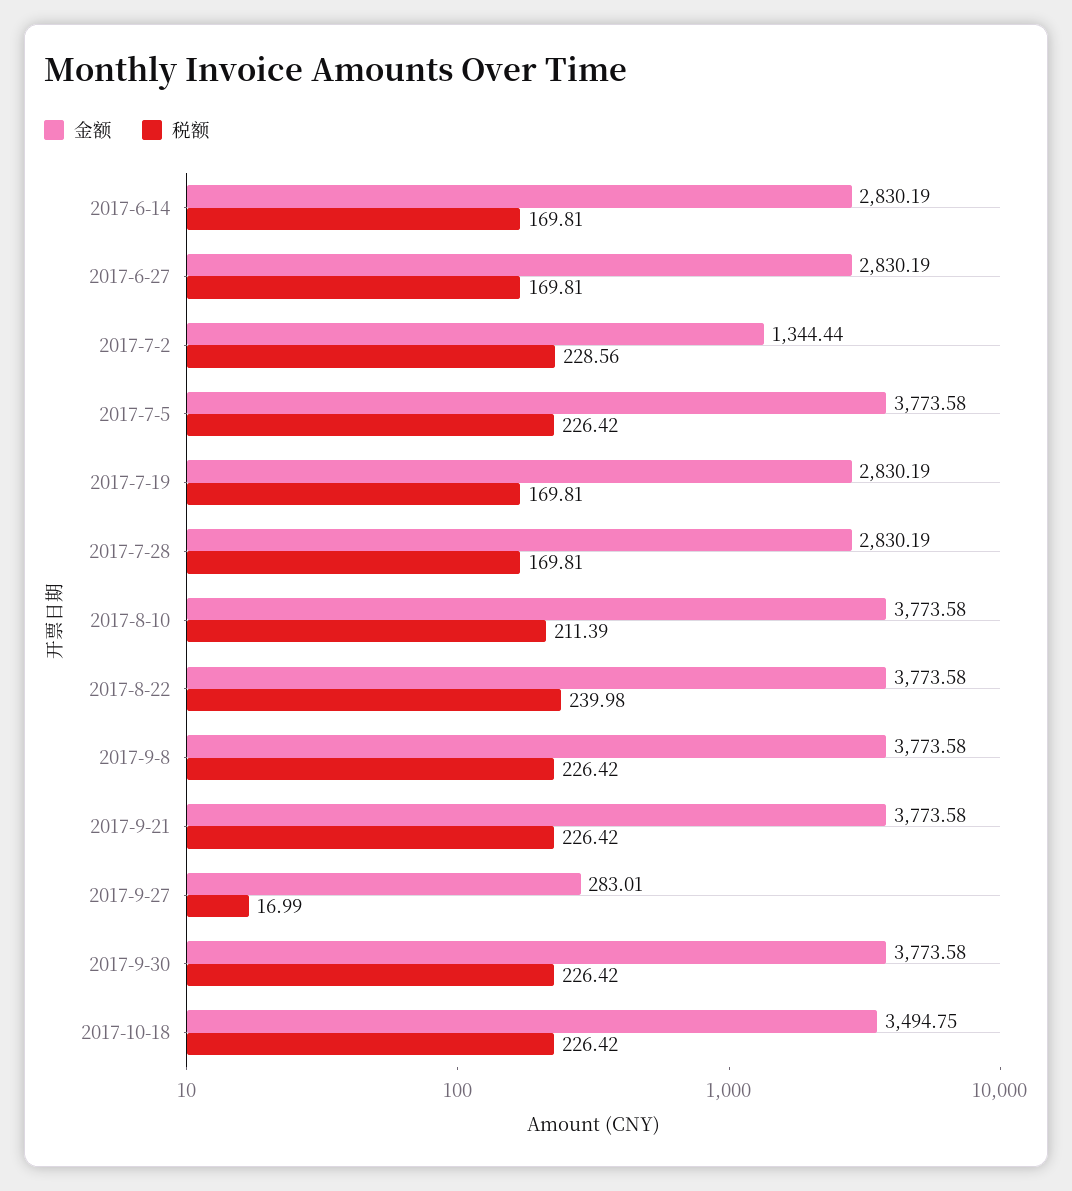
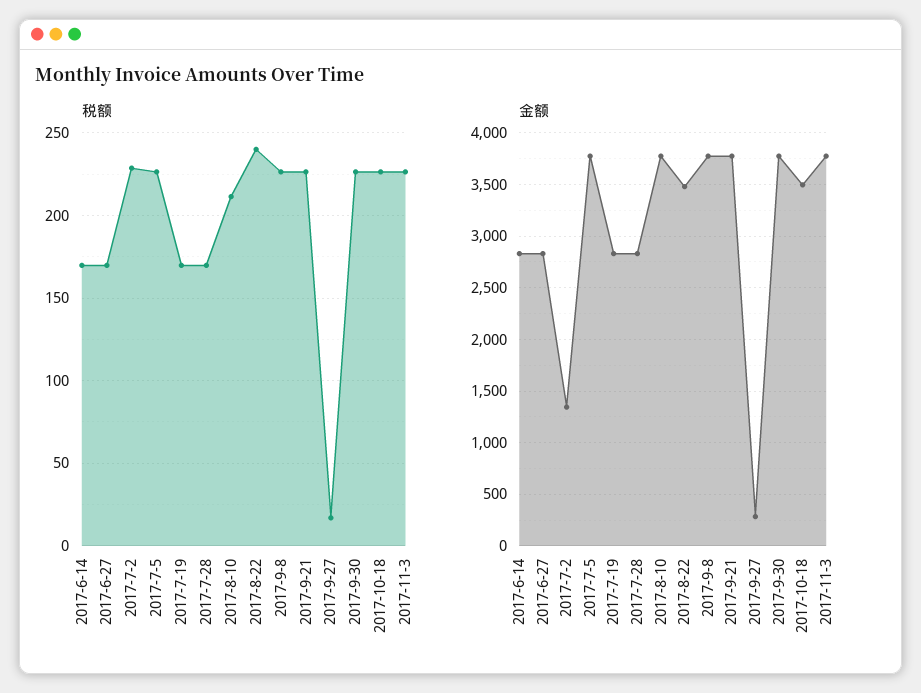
金额, 2017-8-22: 3773.58 -> 3500
税额, 2017-11-3: none -> 225
金额, 2017-11-3: none -> 3800

